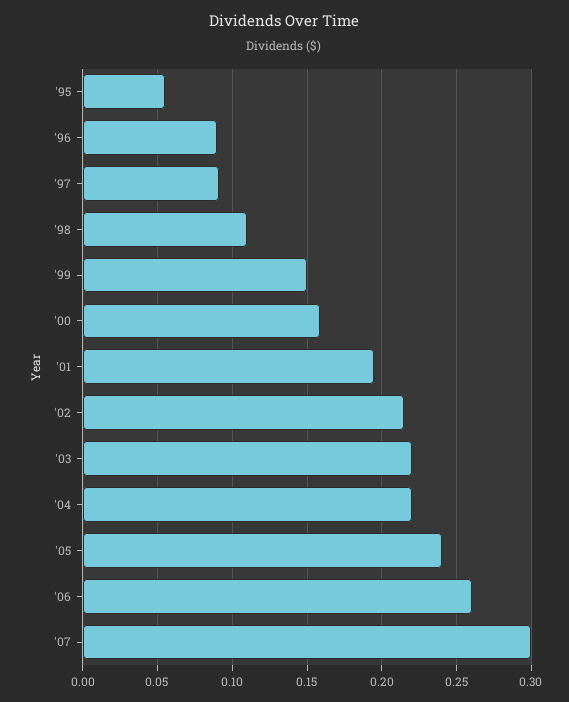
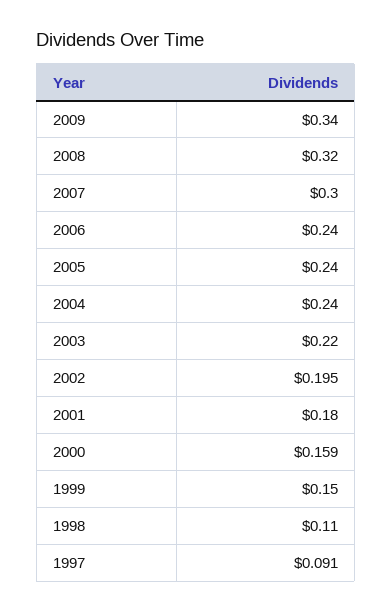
'95: 0.055 -> none
'96: 0.09 -> none
'01: 0.195 -> 0.18
'02: 0.215 -> 0.195
'04: 0.22 -> 0.24
'06: 0.26 -> 0.24
2009: none -> 0.34
2008: none -> 0.32

